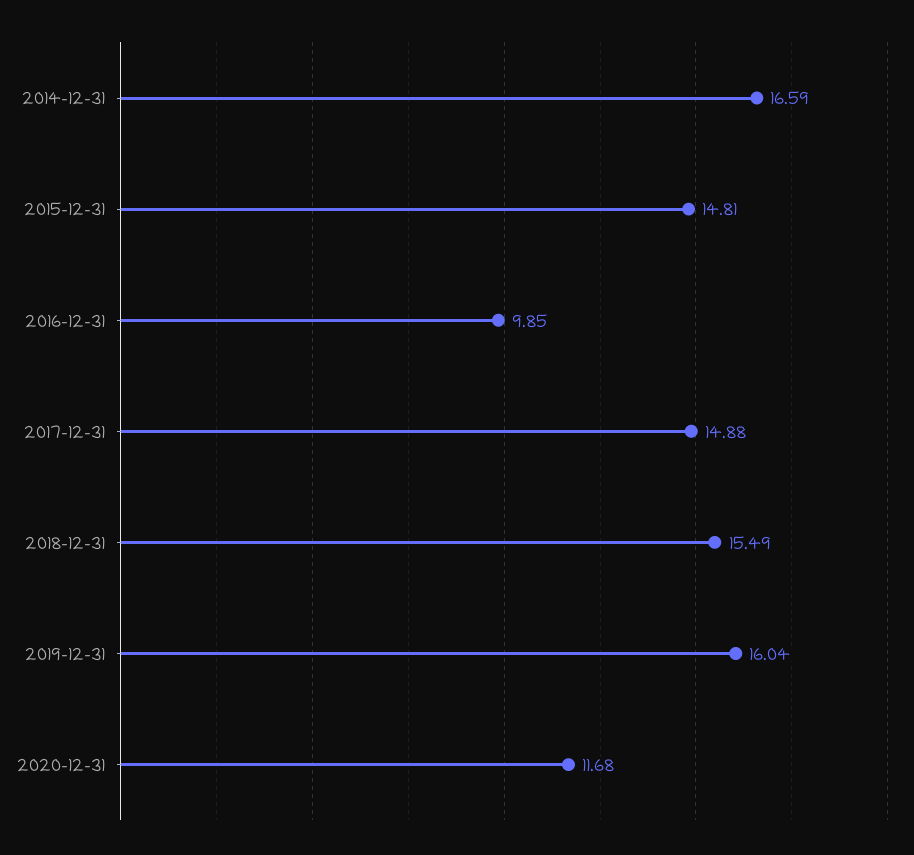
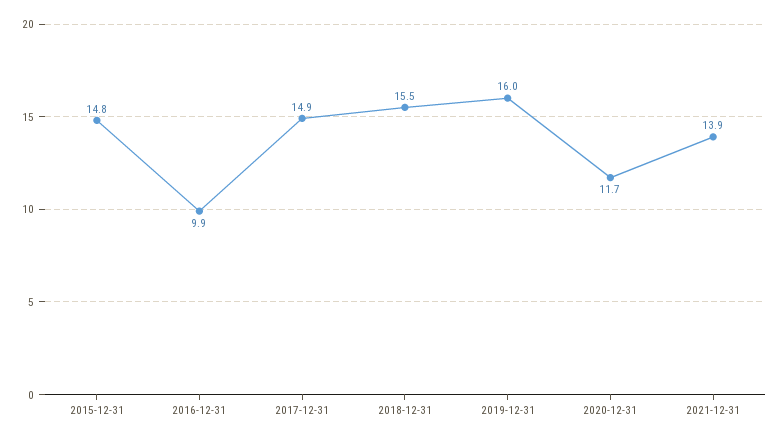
2014-12-31: 16.59 -> none
2021-12-31: none -> 13.9

